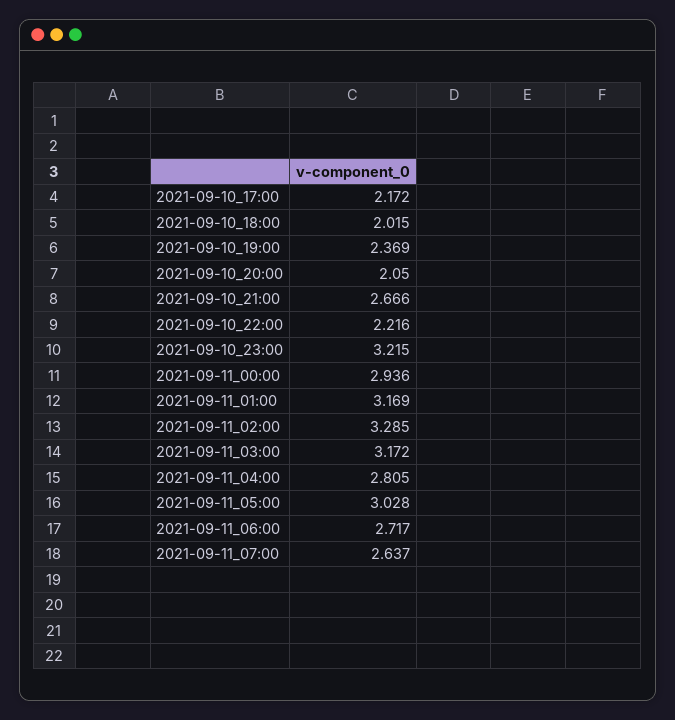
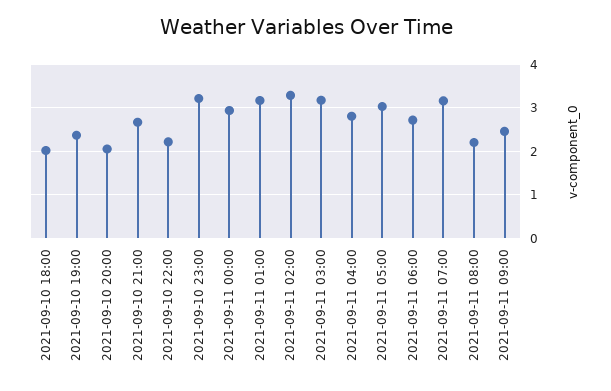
2021-09-10_17:00: 2.172 -> none
2021-09-11_07:00: 2.637 -> 3.2
2021-09-11 08:00: none -> 2.2
2021-09-11 09:00: none -> 2.4

